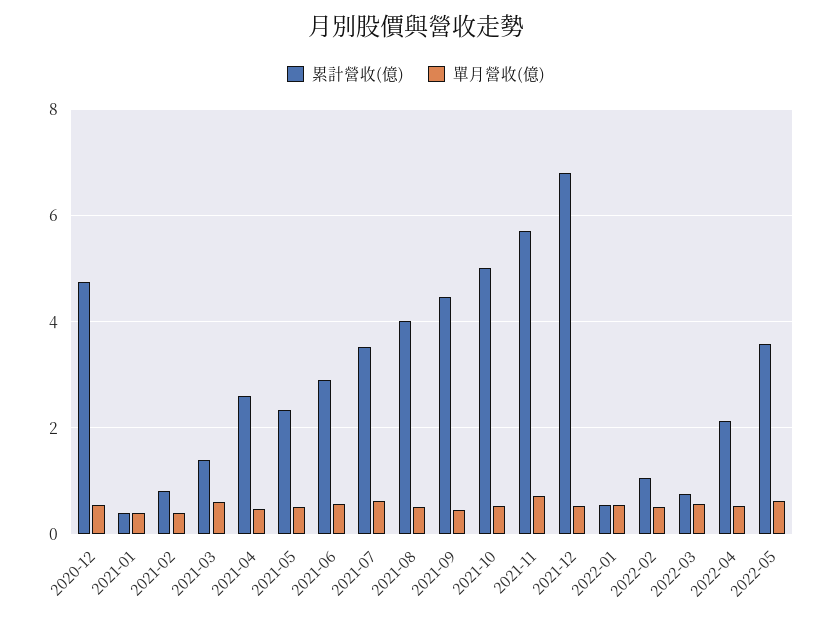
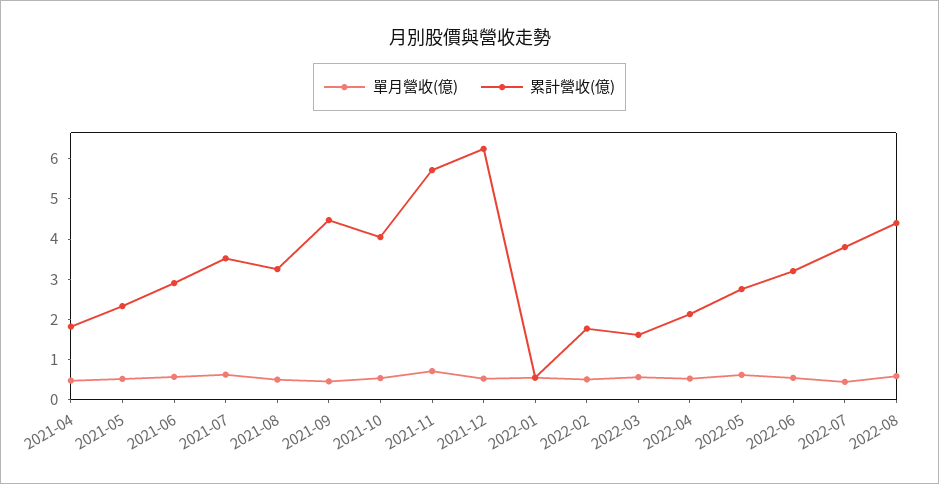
累計營收(億), 2020-12: 4.8 -> none
單月營收(億), 2020-12: 0.6 -> none
累計營收(億), 2021-01: 0.4 -> none
單月營收(億), 2021-01: 0.4 -> none
累計營收(億), 2021-02: 0.8 -> none
單月營收(億), 2021-02: 0.4 -> none
累計營收(億), 2021-03: 1.4 -> none
單月營收(億), 2021-03: 0.6 -> none
累計營收(億), 2021-04: 2.6 -> 1.8
累計營收(億), 2021-08: 4 -> 3.2
累計營收(億), 2021-10: 5 -> 4
累計營收(億), 2021-12: 6.8 -> 6.2
累計營收(億), 2022-02: 1 -> 1.8
累計營收(億), 2022-03: 0.8 -> 1.6
累計營收(億), 2022-05: 3.6 -> 2.8
單月營收(億), 2022-06: none -> 0.6
累計營收(億), 2022-06: none -> 3.2
單月營收(億), 2022-07: none -> 0.4
累計營收(億), 2022-07: none -> 3.8
單月營收(億), 2022-08: none -> 0.6
累計營收(億), 2022-08: none -> 4.4

